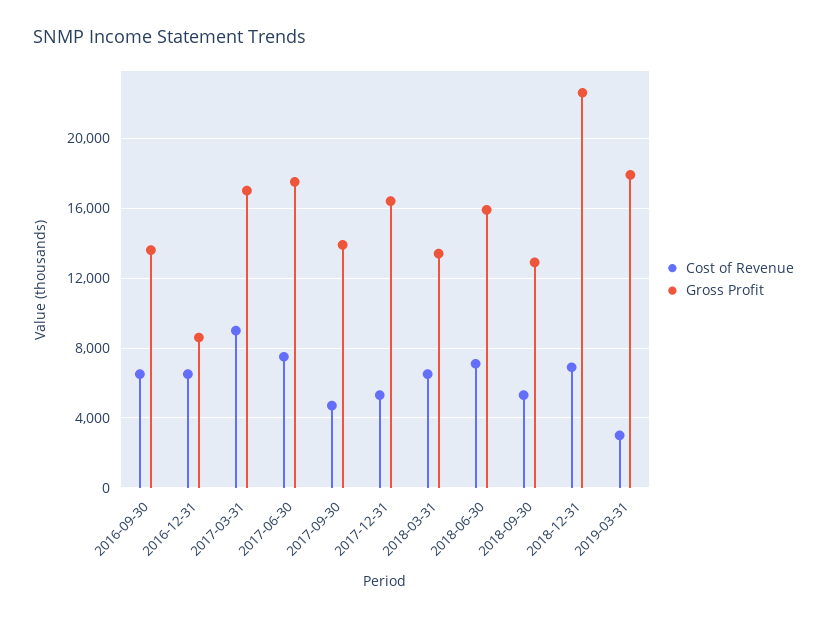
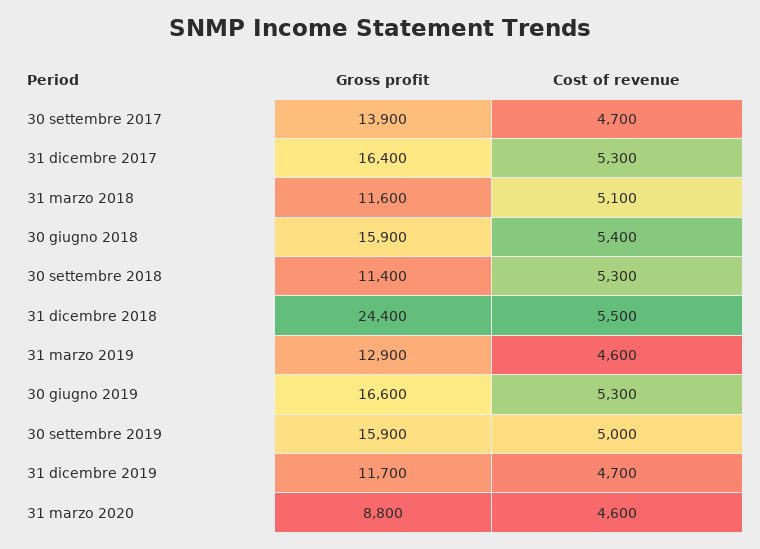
Cost of Revenue, 2016-09-30: 6500 -> none
Gross Profit, 2016-09-30: 13500 -> none
Cost of Revenue, 2016-12-31: 6500 -> none
Gross Profit, 2016-12-31: 8500 -> none
Cost of Revenue, 2017-03-31: 9000 -> none
Gross Profit, 2017-03-31: 17000 -> none
Cost of Revenue, 2017-06-30: 7500 -> none
Gross Profit, 2017-06-30: 17500 -> none
Cost of Revenue, 2018-03-31: 6500 -> 5100
Gross Profit, 2018-03-31: 13500 -> 11600
Cost of Revenue, 2018-06-30: 7000 -> 5400
Gross Profit, 2018-09-30: 13000 -> 11400
Cost of Revenue, 2018-12-31: 7000 -> 5500
Gross Profit, 2018-12-31: 22500 -> 24400
Cost of Revenue, 2019-03-31: 3000 -> 4600
Gross Profit, 2019-03-31: 18000 -> 12900
Gross Profit, 30 giugno 2019: none -> 16600
Cost of Revenue, 30 giugno 2019: none -> 5300
Gross Profit, 30 settembre 2019: none -> 15900
Cost of Revenue, 30 settembre 2019: none -> 5000
Gross Profit, 31 dicembre 2019: none -> 11700
Cost of Revenue, 31 dicembre 2019: none -> 4700
Gross Profit, 31 marzo 2020: none -> 8800
Cost of Revenue, 31 marzo 2020: none -> 4600

